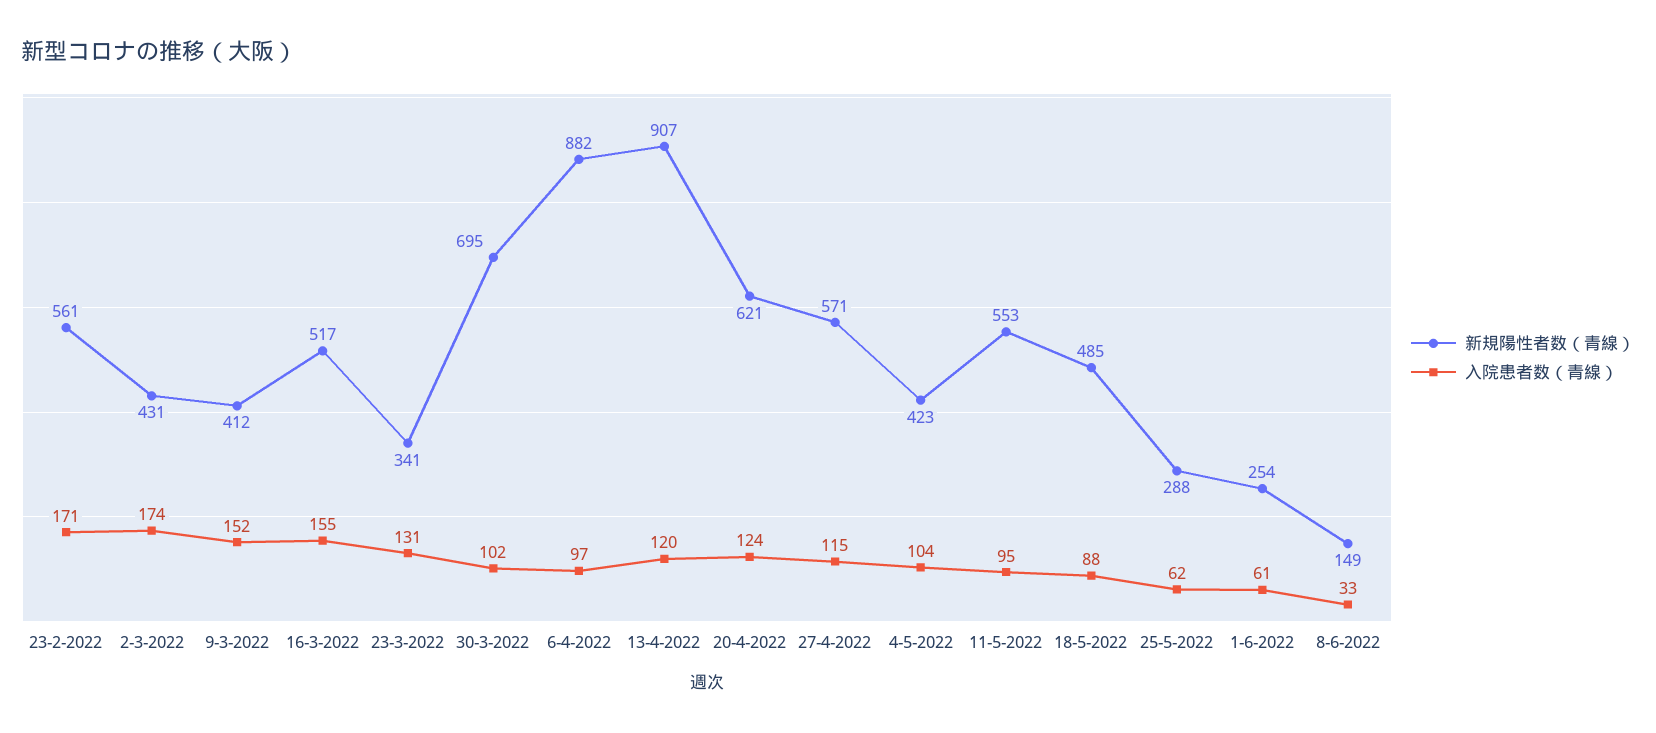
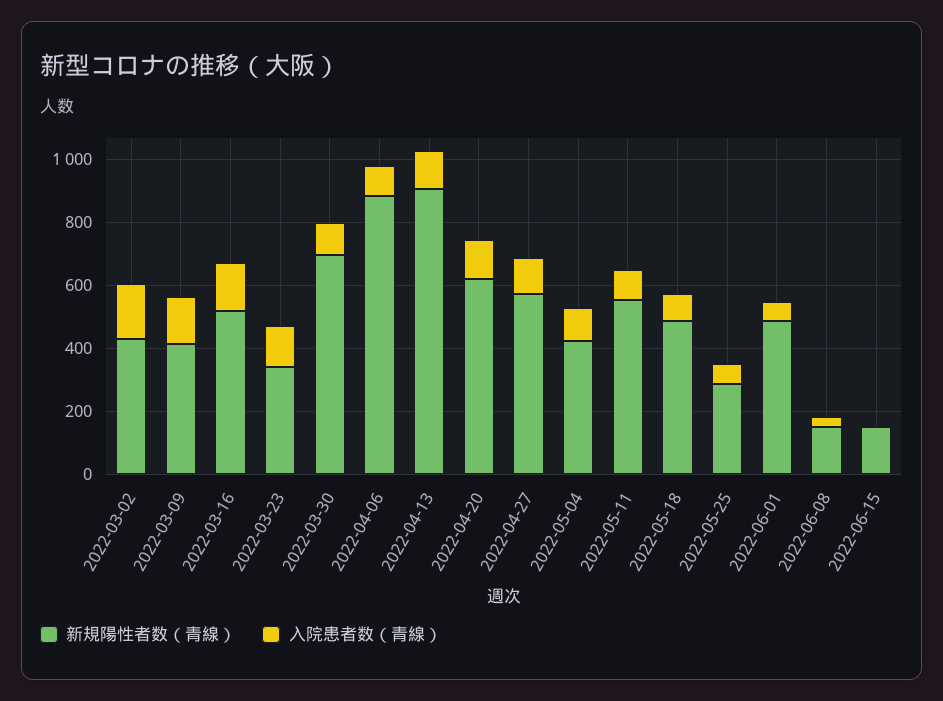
新規陽性者数（青線）, 23-2-2022: 561 -> none
入院患者数（青線）, 23-2-2022: 171 -> none
新規陽性者数（青線）, 1-6-2022: 254 -> 500
新規陽性者数（青線）, 2022-06-15: none -> 150
入院患者数（青線）, 2022-06-15: none -> 0

